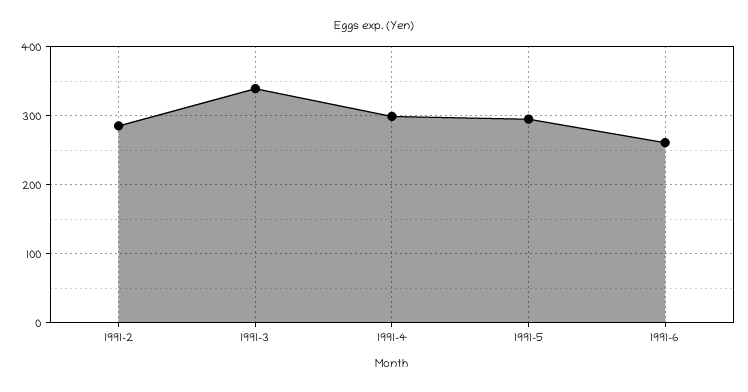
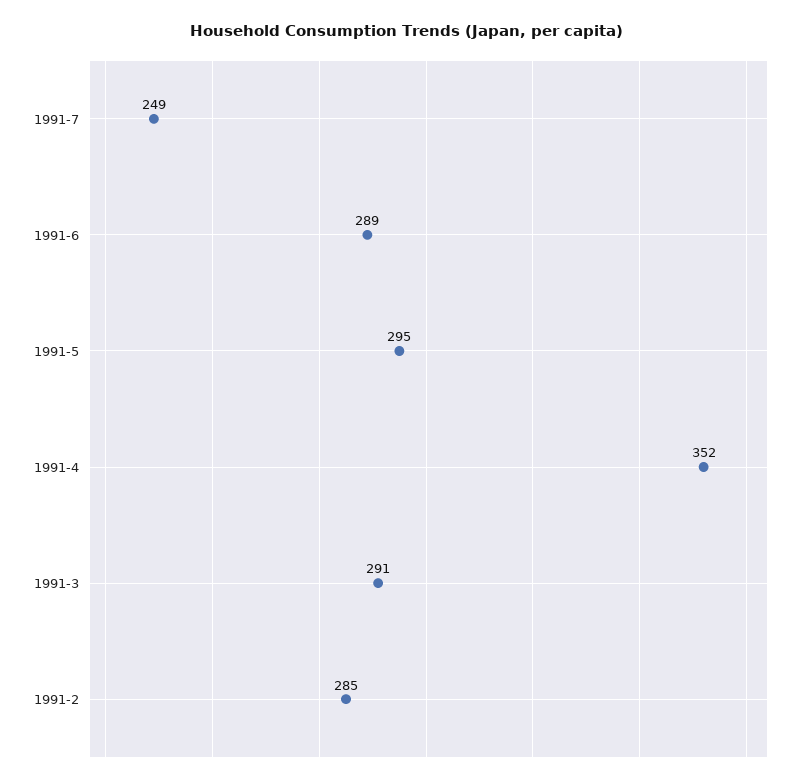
1991-3: 340 -> 291
1991-4: 300 -> 352
1991-6: 260 -> 289
1991-7: none -> 249

